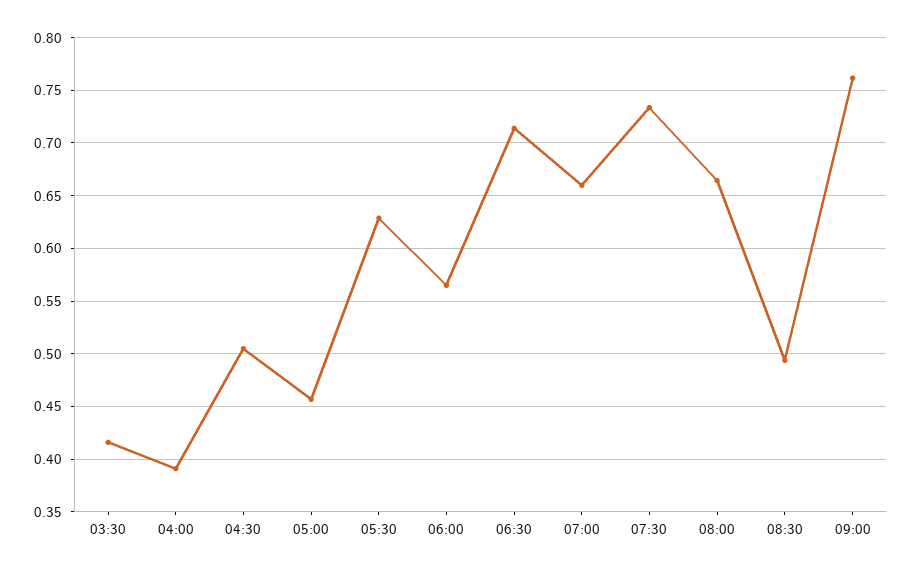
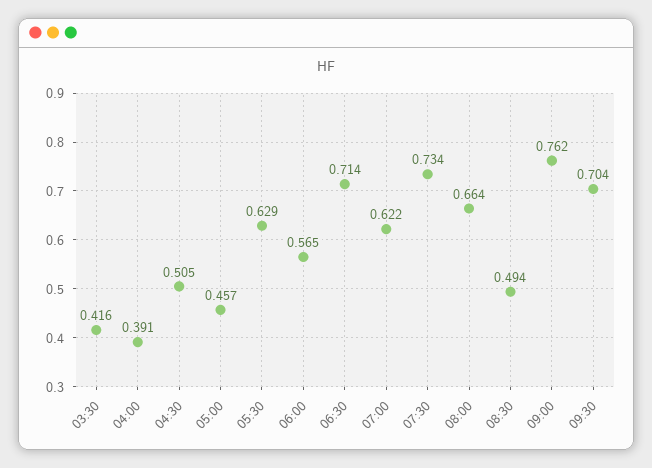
07:00: 0.66 -> 0.622
09:30: none -> 0.704

